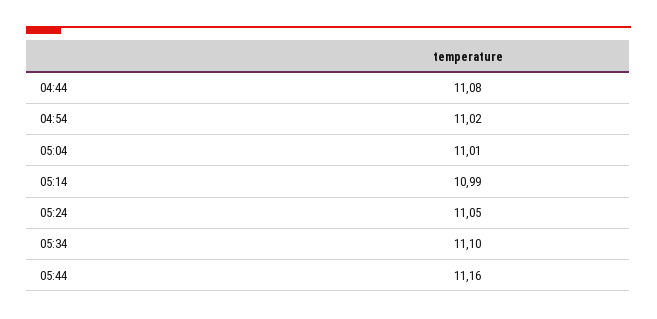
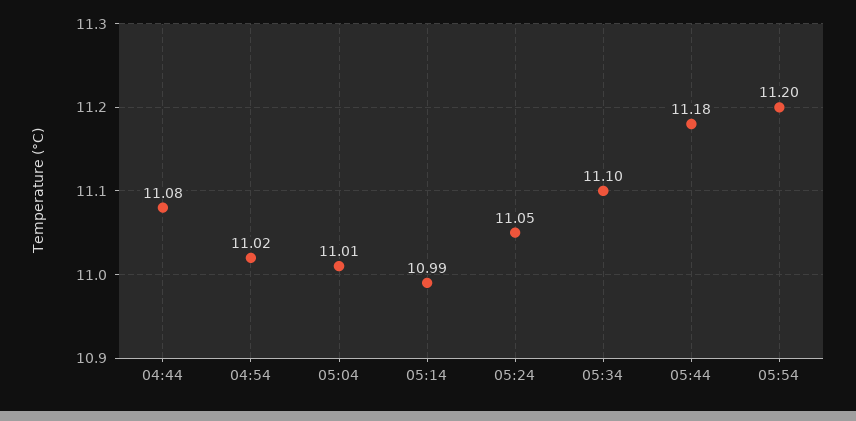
05:44: 11.16 -> 11.18
05:54: none -> 11.2

